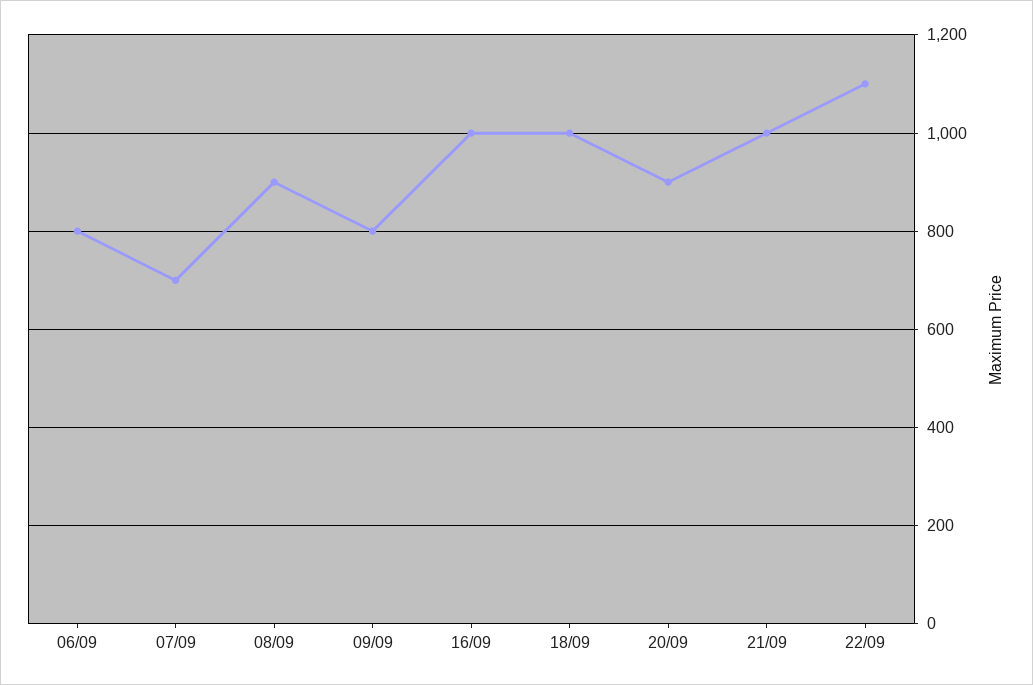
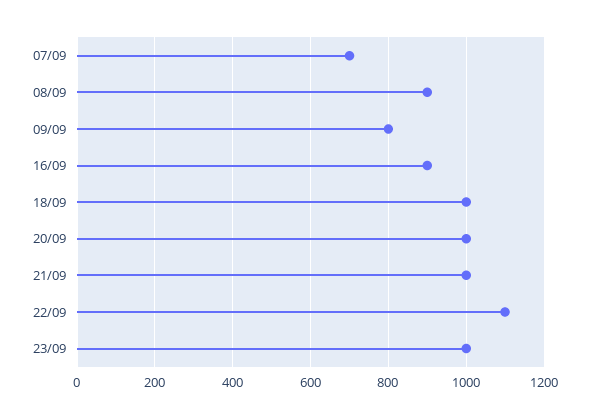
06/09: 800 -> none
16/09: 1000 -> 900
20/09: 900 -> 1000
23/09: none -> 1000

